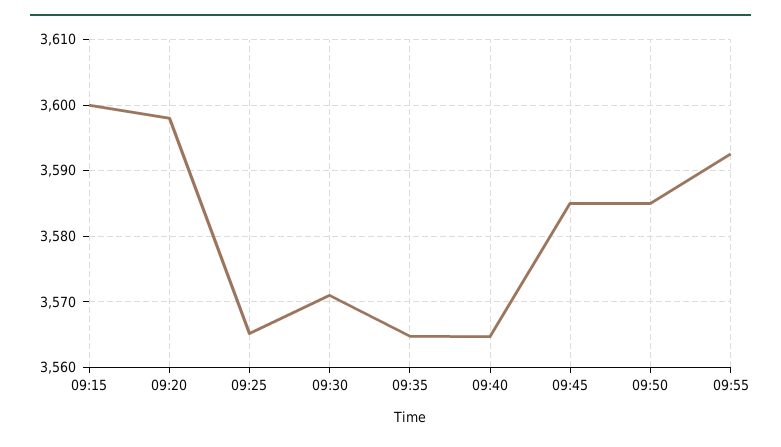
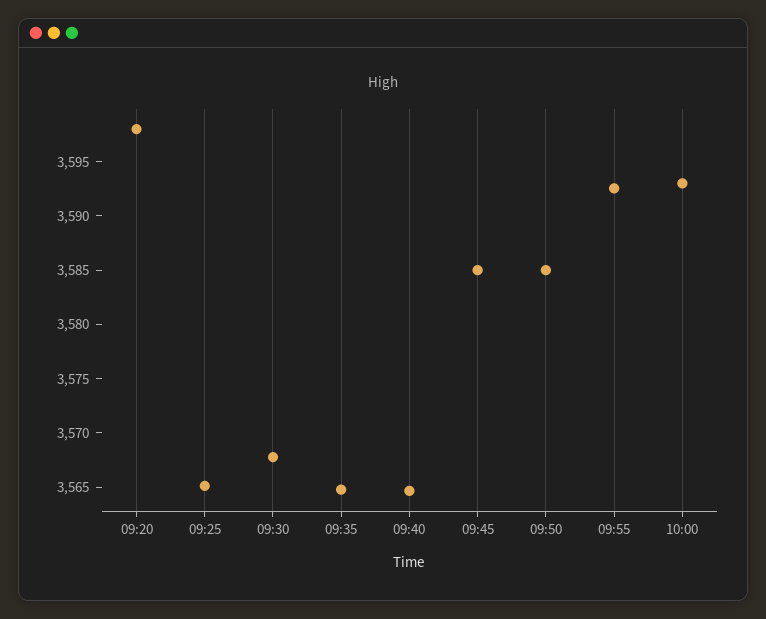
09:15: 3600 -> none
09:30: 3571 -> 3568
10:00: none -> 3593

